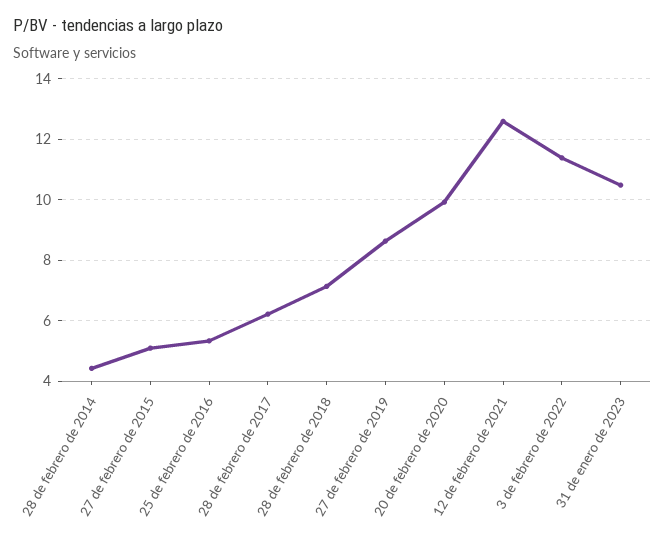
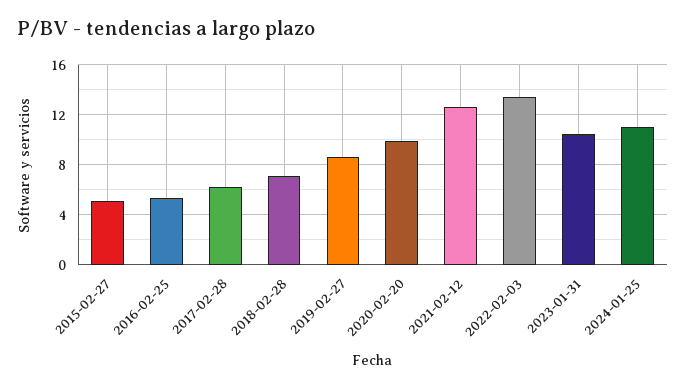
28 de febrero de 2014: 4.4 -> none
3 de febrero de 2022: 11.4 -> 13.5
2024-01-25: none -> 11

